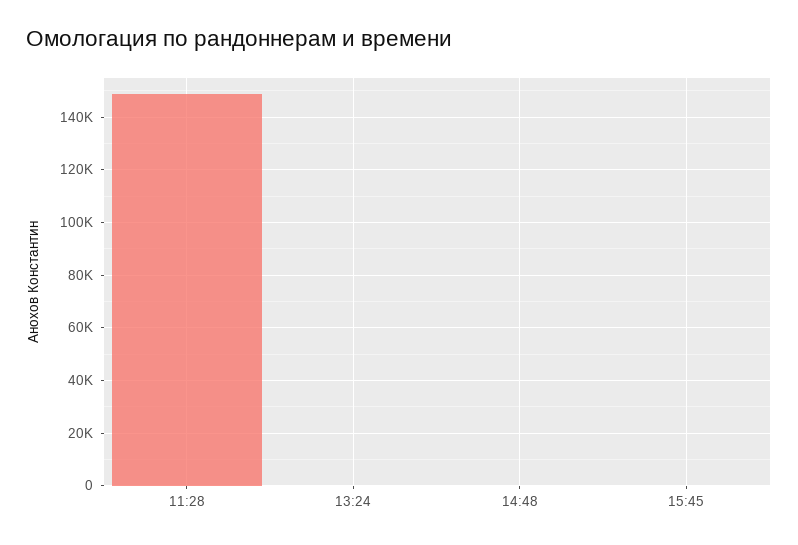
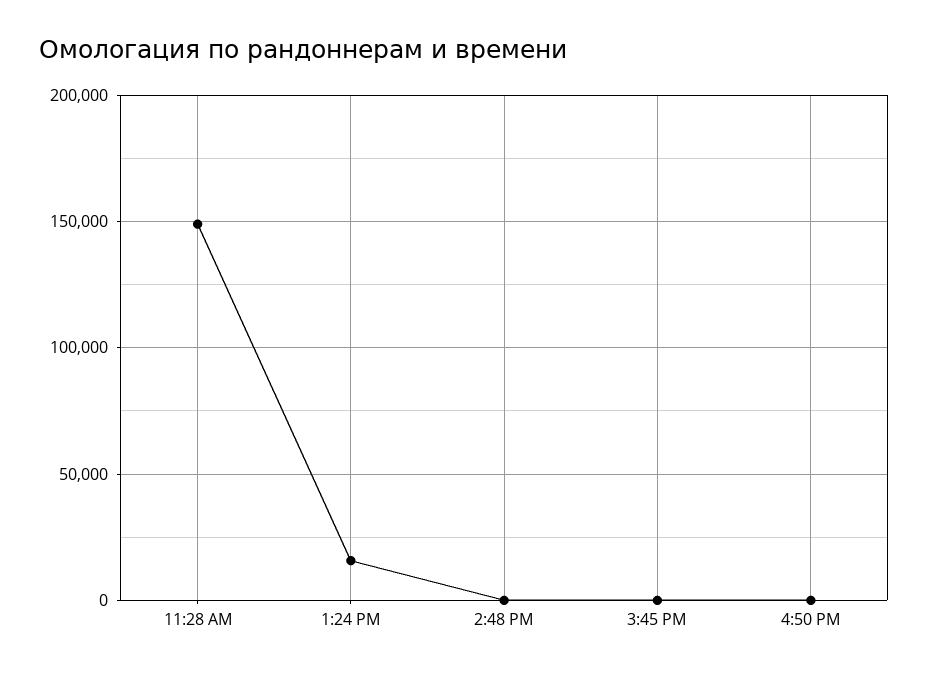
13:24: 0 -> 15000
4:50 PM: none -> 0

